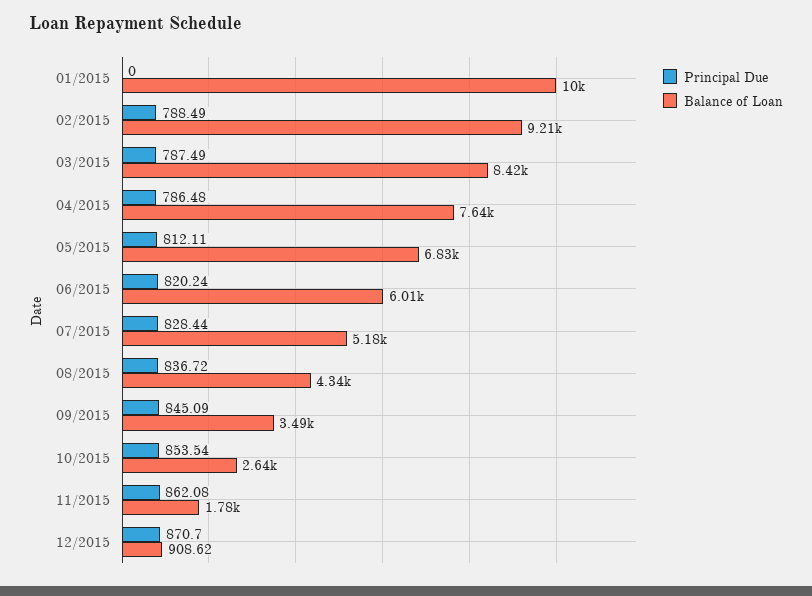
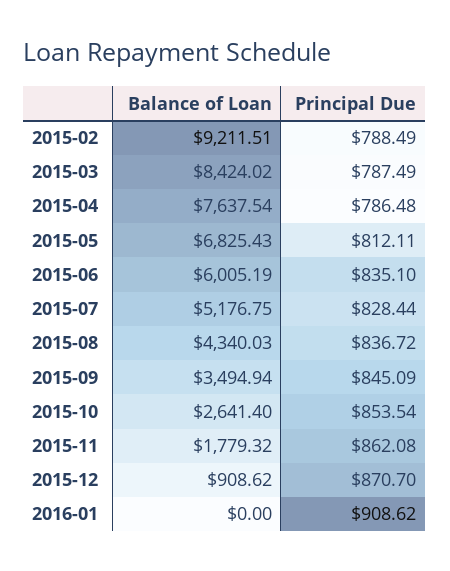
Principal Due, 01/2015: 0 -> none
Balance of Loan, 01/2015: 10000 -> none
Principal Due, 06/2015: 820.24 -> 835.1
Balance of Loan, 2016-01: none -> 0
Principal Due, 2016-01: none -> 908.62

